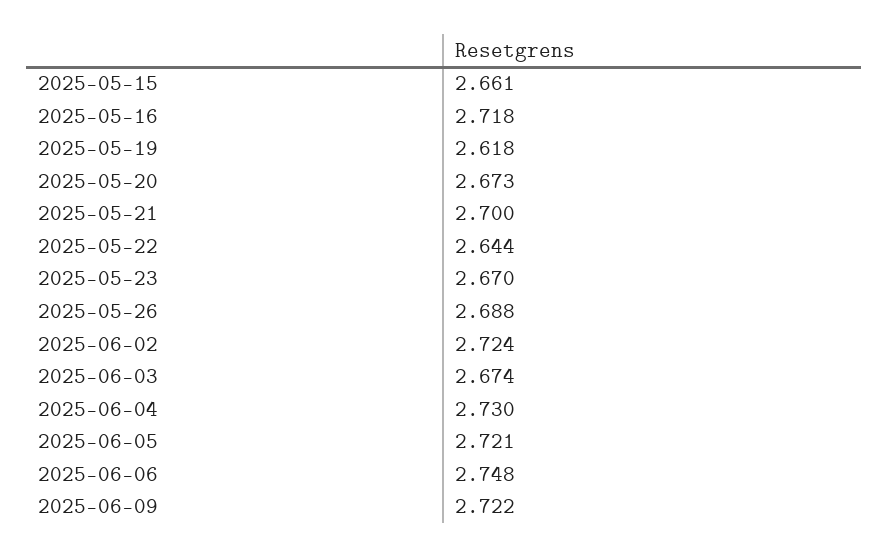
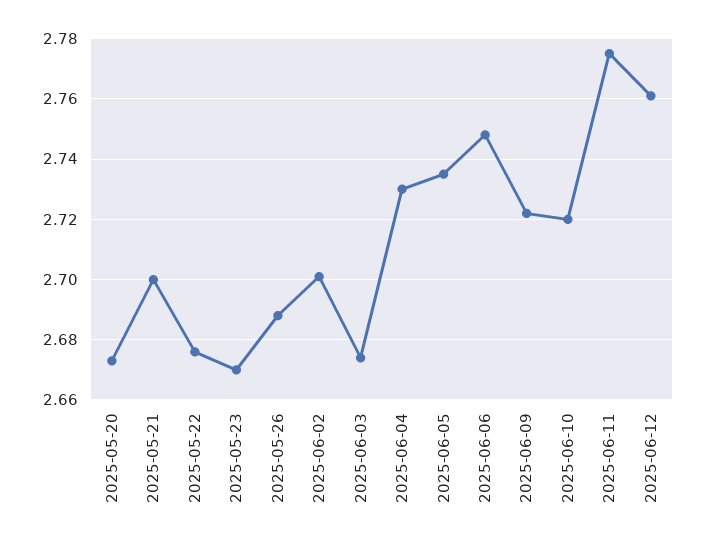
2025-05-15: 2.661 -> none
2025-05-16: 2.718 -> none
2025-05-19: 2.618 -> none
2025-05-22: 2.644 -> 2.675
2025-06-02: 2.724 -> 2.7
2025-06-05: 2.721 -> 2.735
2025-06-10: none -> 2.72
2025-06-11: none -> 2.775
2025-06-12: none -> 2.76

